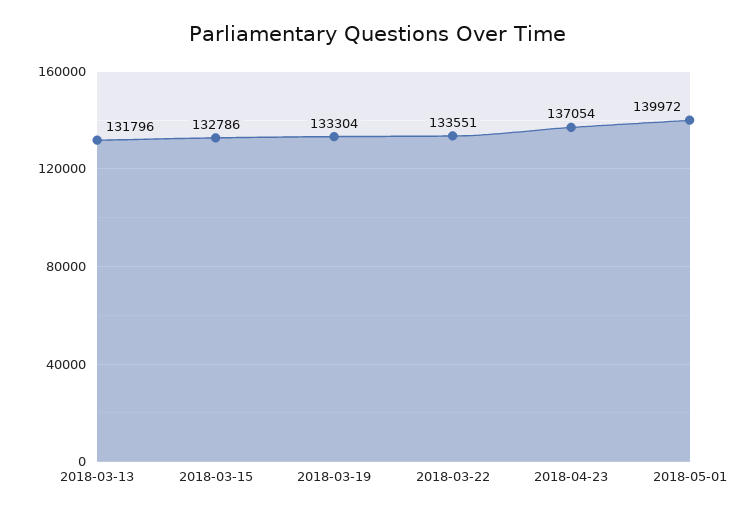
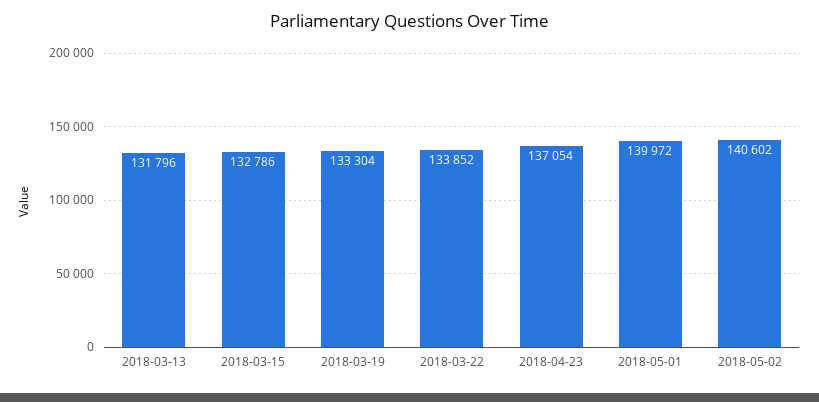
2018-03-22: 133551 -> 133852
2018-05-02: none -> 140602

